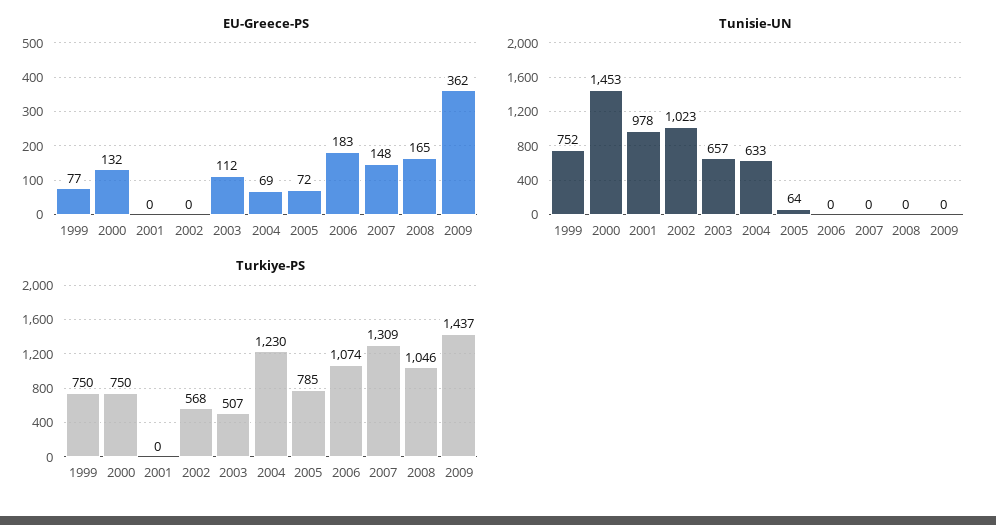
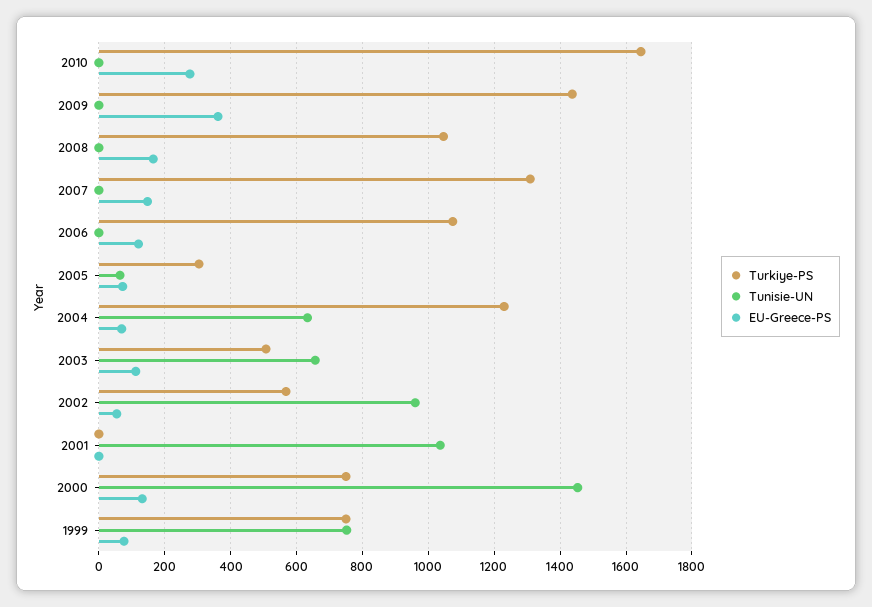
EU-Greece-PS, 2002: 0 -> 60
EU-Greece-PS, 2006: 183 -> 120
Tunisie-UN, 2001: 978 -> 1040
Tunisie-UN, 2002: 1023 -> 960
Turkiye-PS, 2005: 785 -> 300
Turkiye-PS, 2010: none -> 1640
Tunisie-UN, 2010: none -> 0
EU-Greece-PS, 2010: none -> 280

